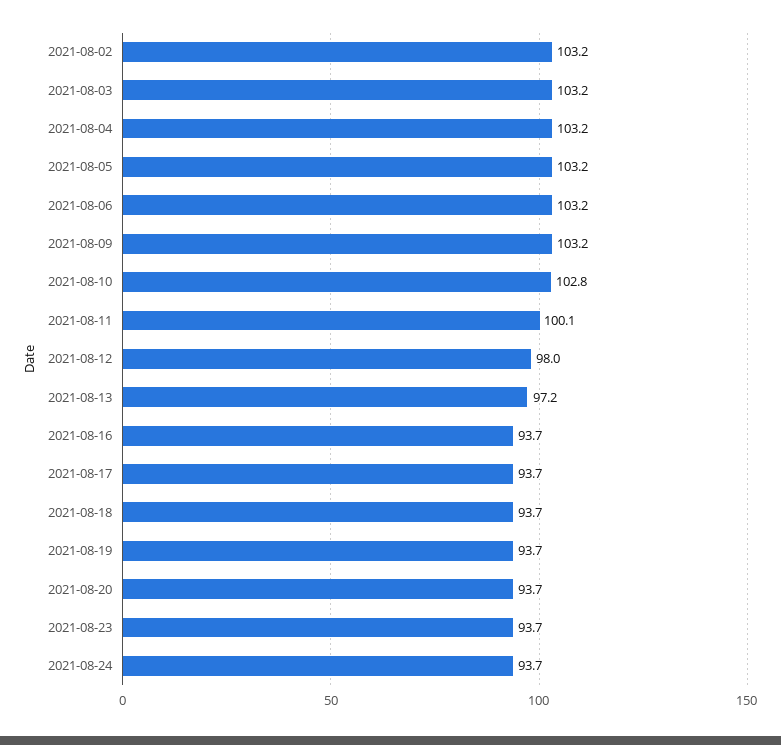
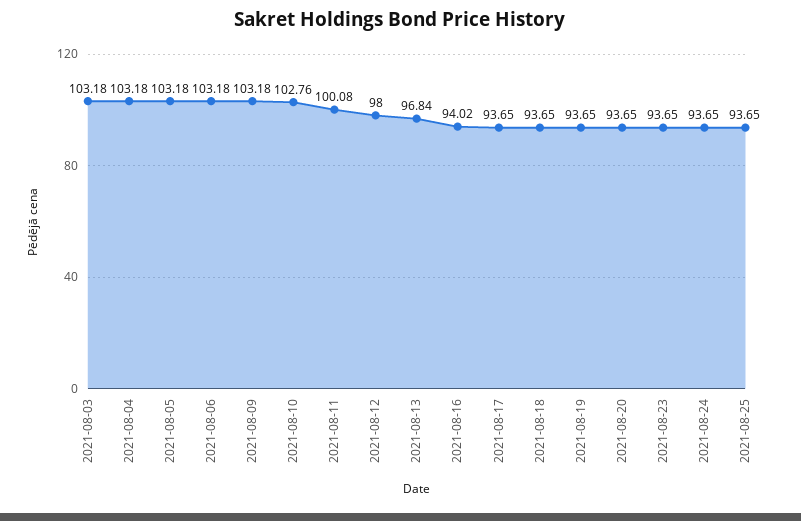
2021-08-02: 103.2 -> none
2021-08-13: 97.2 -> 96.84
2021-08-16: 93.7 -> 94.02
2021-08-25: none -> 93.65

